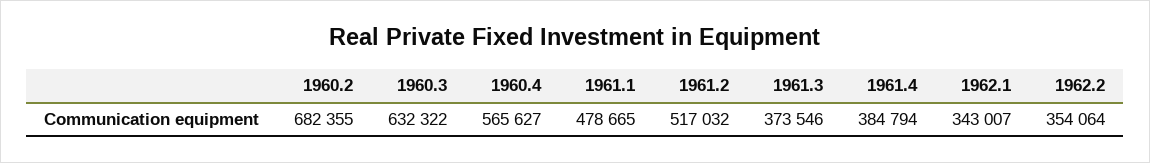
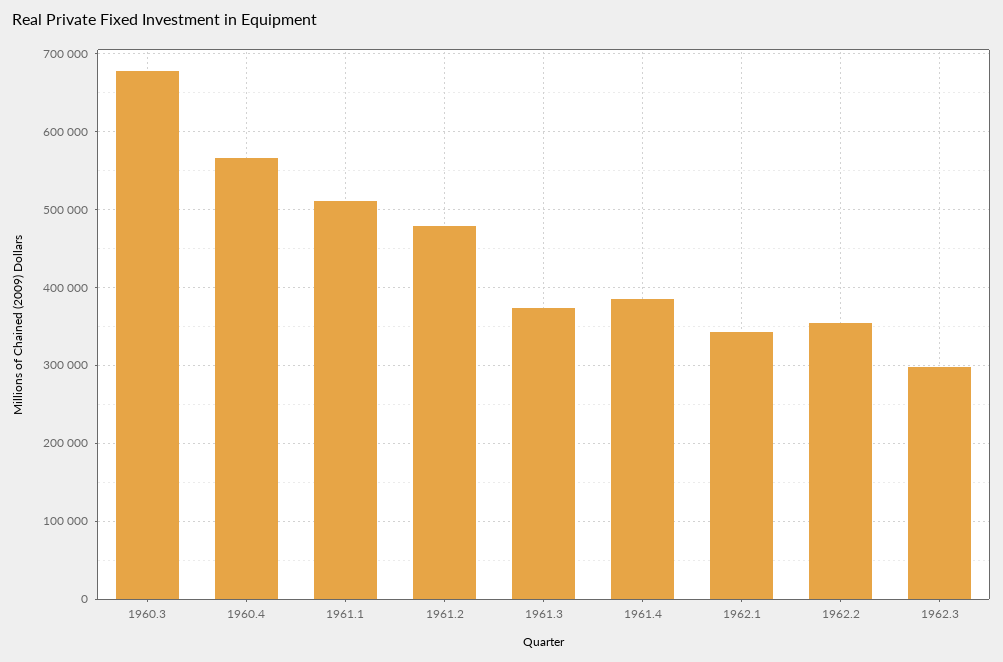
1960.2: 682355 -> none
1960.3: 632322 -> 680000
1961.1: 478665 -> 510000
1961.2: 517032 -> 480000
1962.3: none -> 300000

